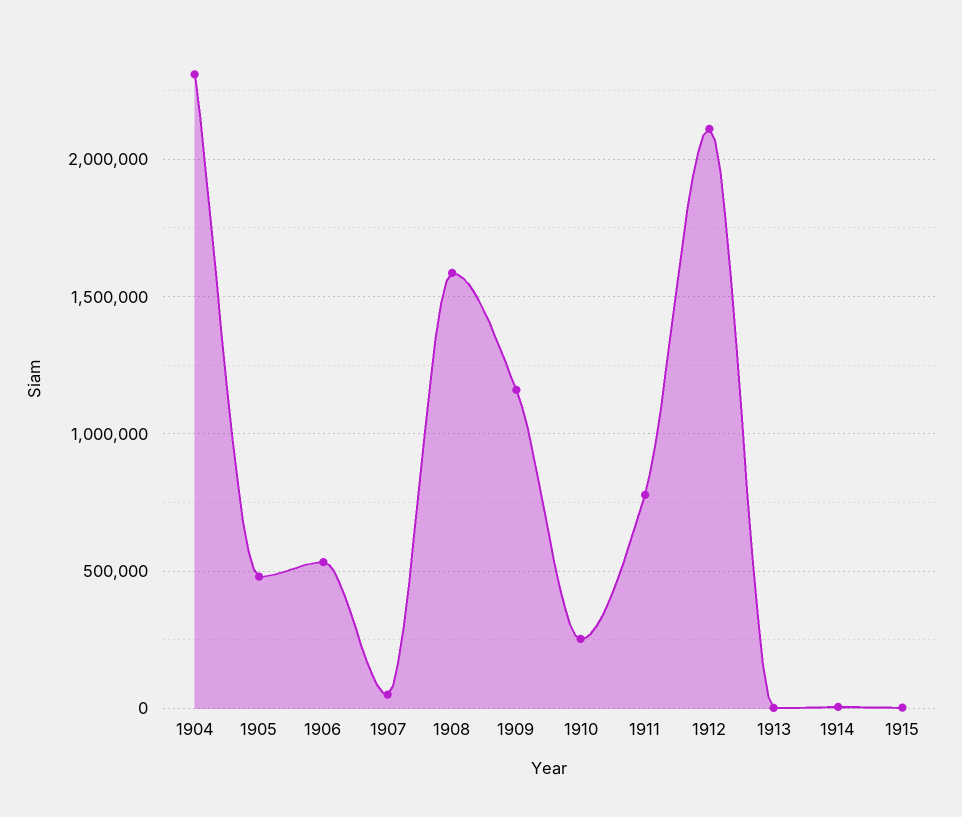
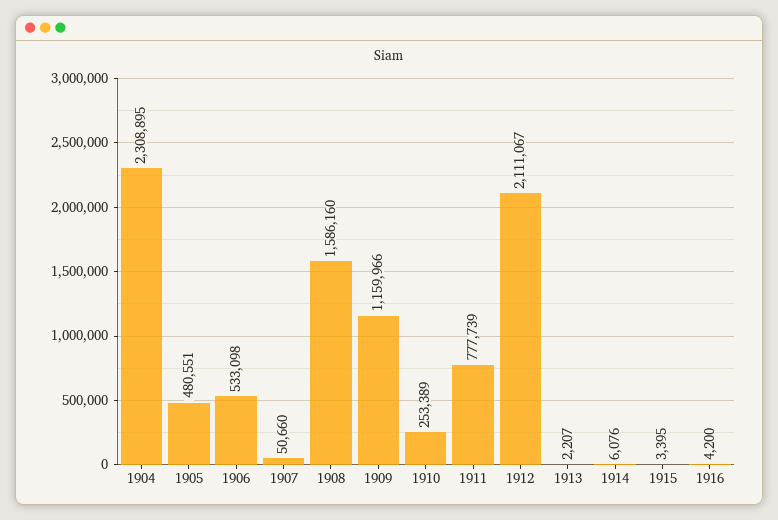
1916: none -> 4200

